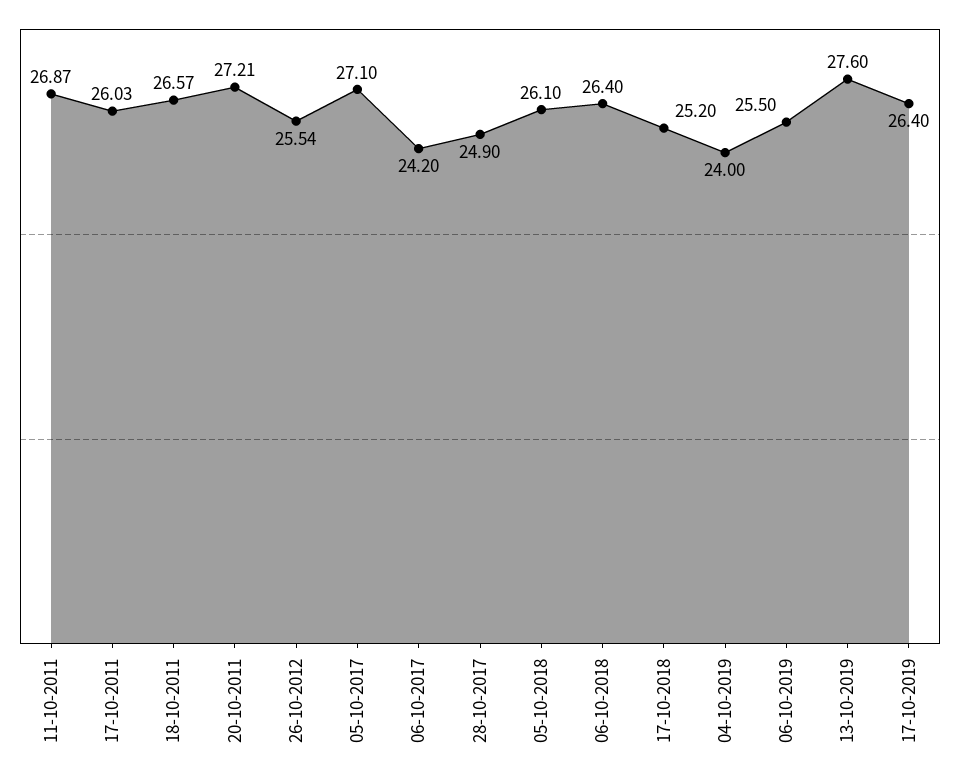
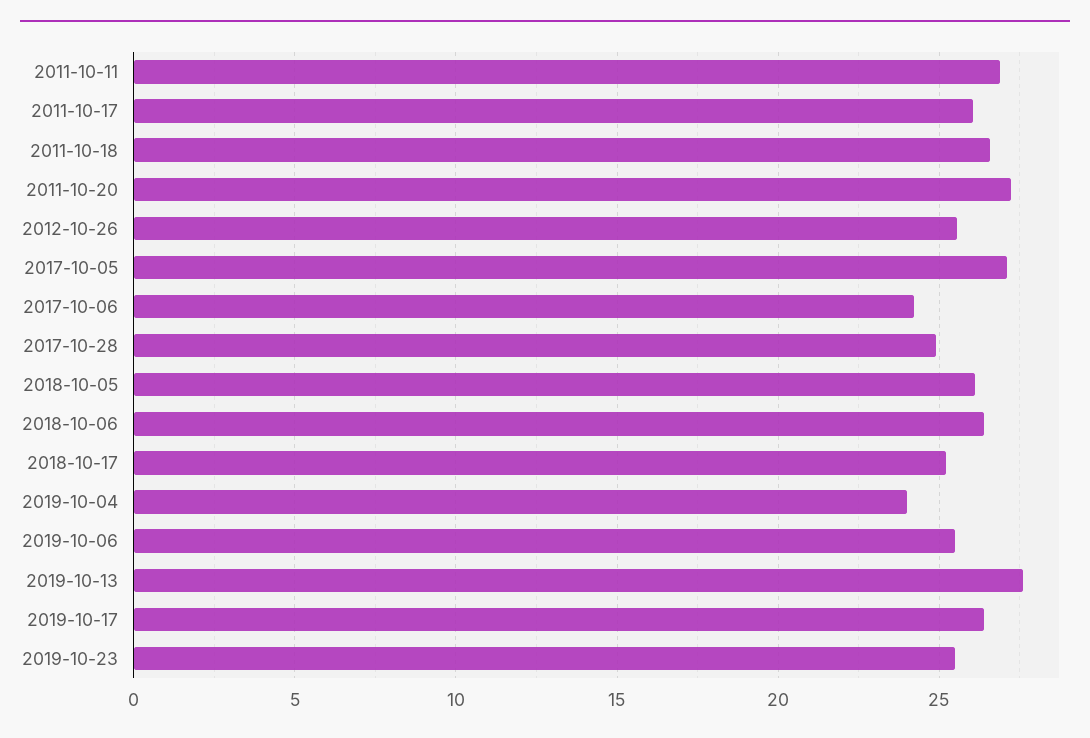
2019-10-23: none -> 25.5

